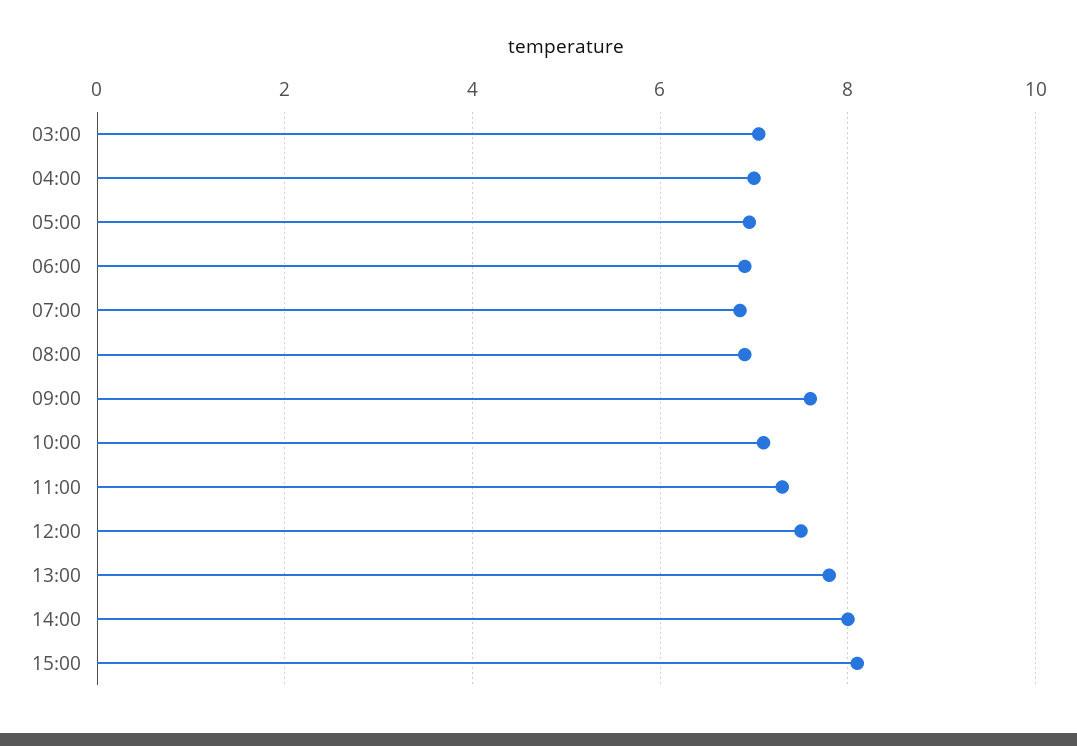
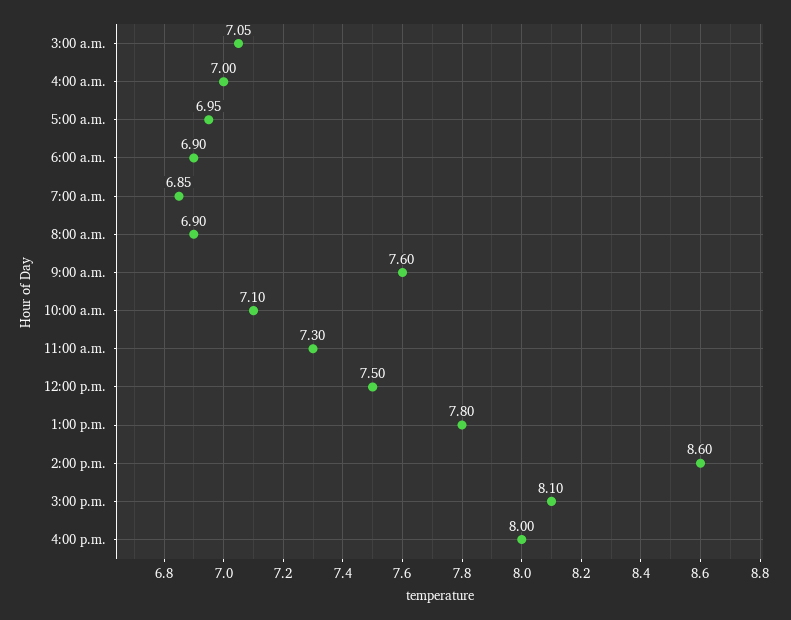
14:00: 8 -> 8.6
4:00 p.m.: none -> 8

